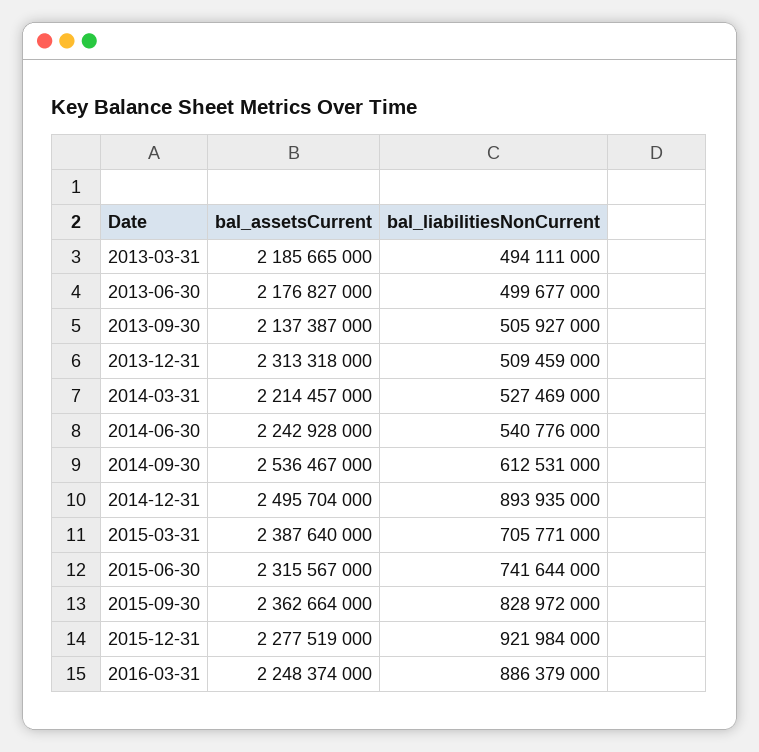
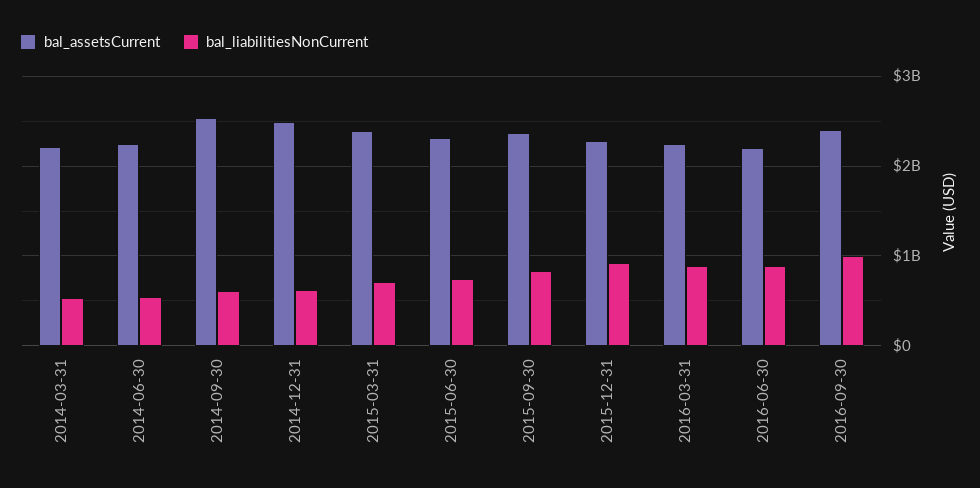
bal_assetsCurrent, 2013-03-31: 2185665000 -> none
bal_liabilitiesNonCurrent, 2013-03-31: 494111000 -> none
bal_assetsCurrent, 2013-06-30: 2176827000 -> none
bal_liabilitiesNonCurrent, 2013-06-30: 499677000 -> none
bal_assetsCurrent, 2013-09-30: 2137387000 -> none
bal_liabilitiesNonCurrent, 2013-09-30: 505927000 -> none
bal_assetsCurrent, 2013-12-31: 2313318000 -> none
bal_liabilitiesNonCurrent, 2013-12-31: 509459000 -> none
bal_liabilitiesNonCurrent, 2014-12-31: 893935000 -> 600000000
bal_assetsCurrent, 2016-06-30: none -> 2200000000
bal_liabilitiesNonCurrent, 2016-06-30: none -> 900000000
bal_assetsCurrent, 2016-09-30: none -> 2400000000
bal_liabilitiesNonCurrent, 2016-09-30: none -> 1000000000

